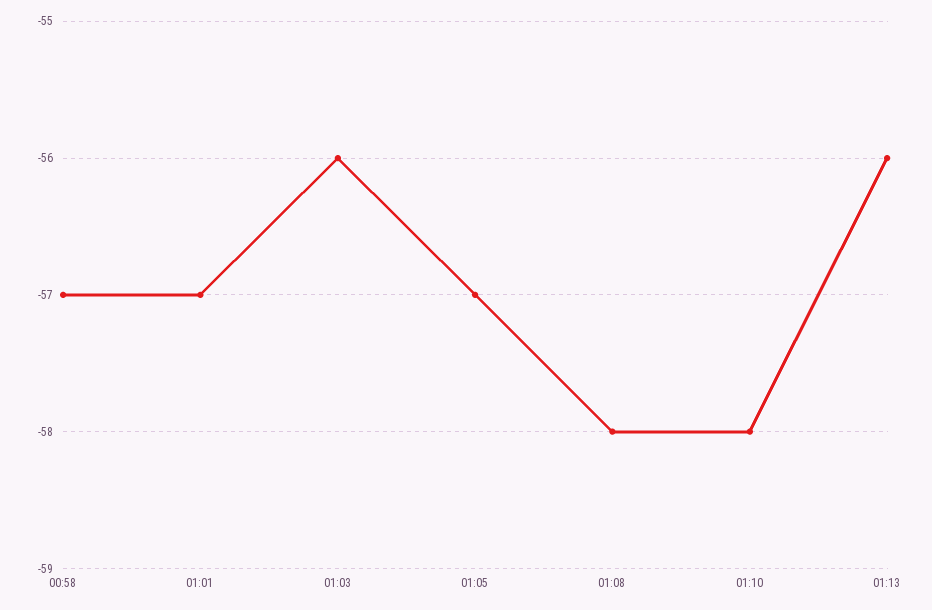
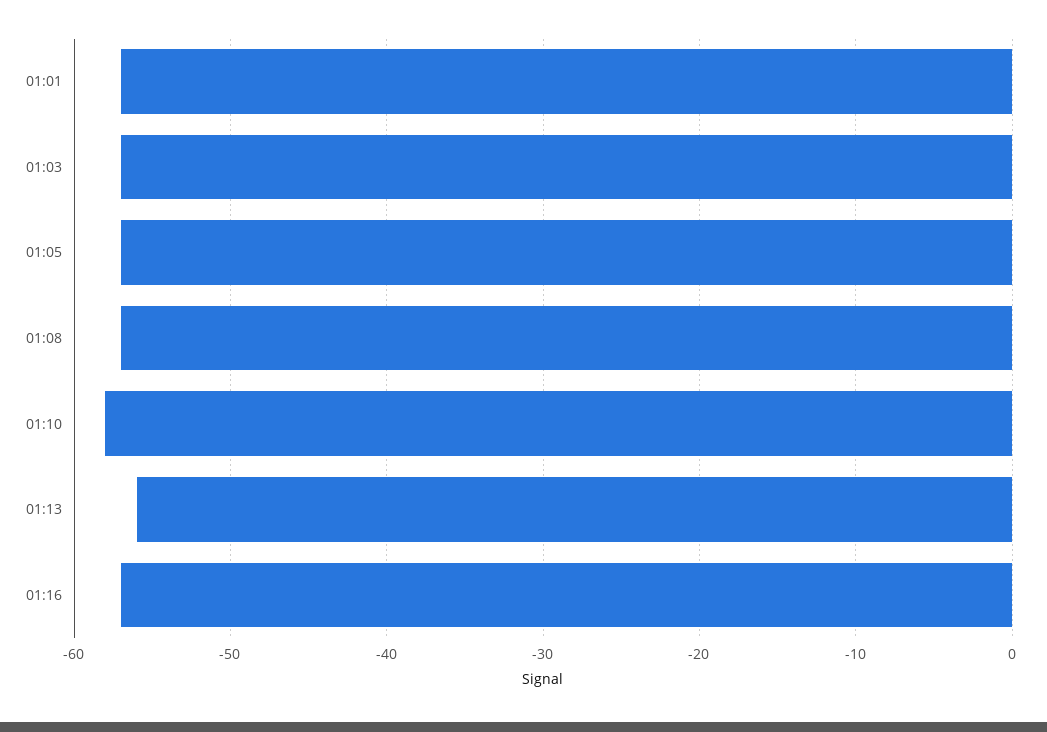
00:58: -57 -> none
01:03: -56 -> -57
01:08: -58 -> -57
01:16: none -> -57

